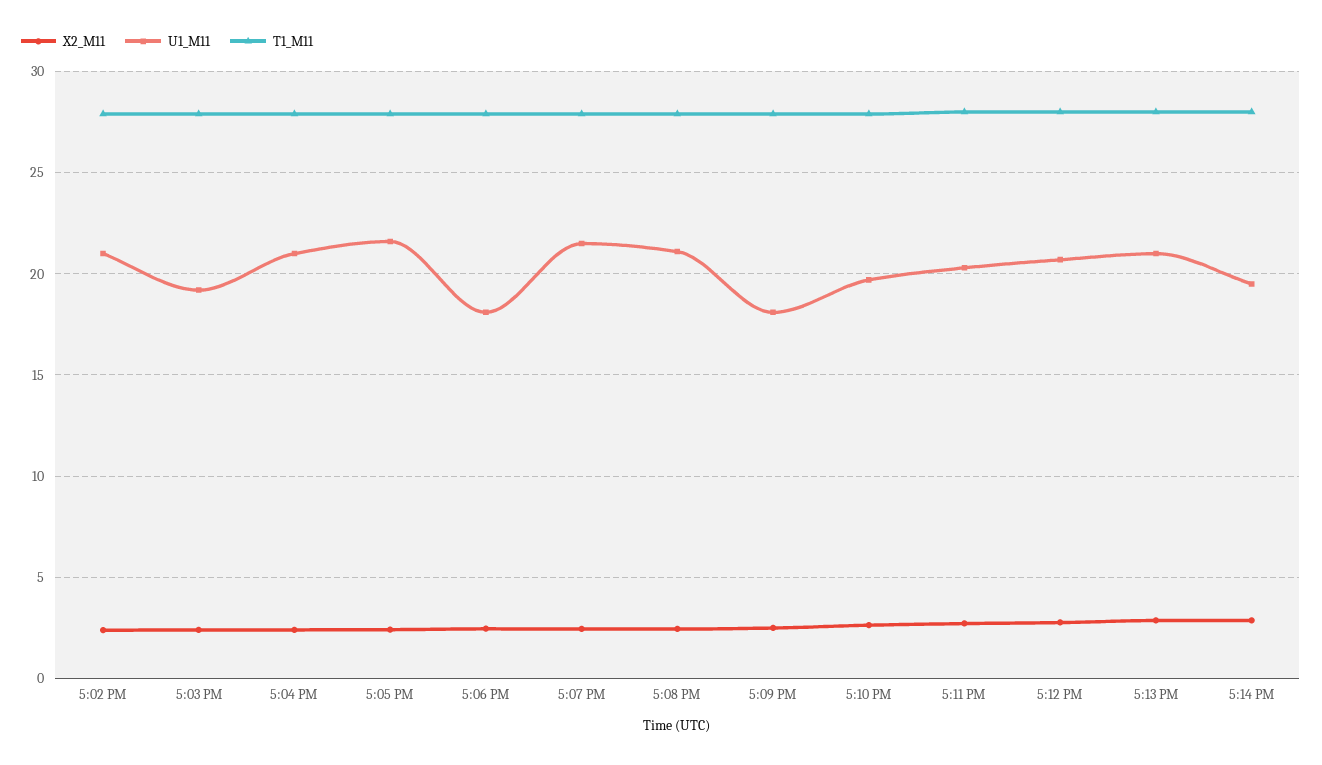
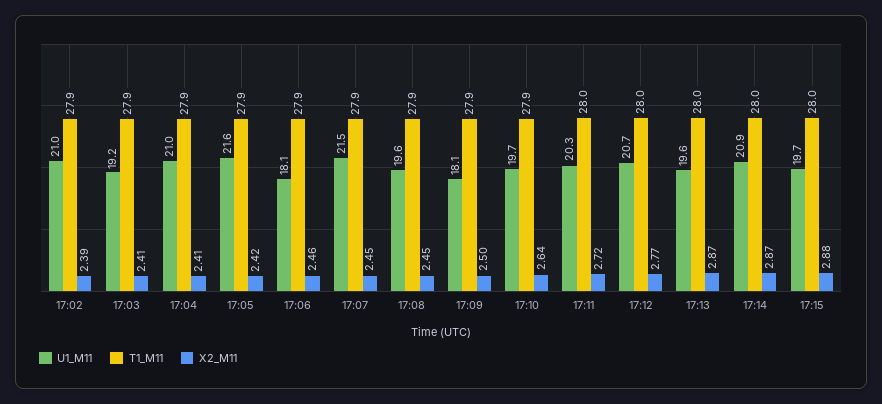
U1_M11, 5:08 PM: 21 -> 19.6
U1_M11, 5:13 PM: 21 -> 19.6
U1_M11, 5:14 PM: 19.5 -> 20.9
U1_M11, 17:15: none -> 19.7
T1_M11, 17:15: none -> 28
X2_M11, 17:15: none -> 2.88

